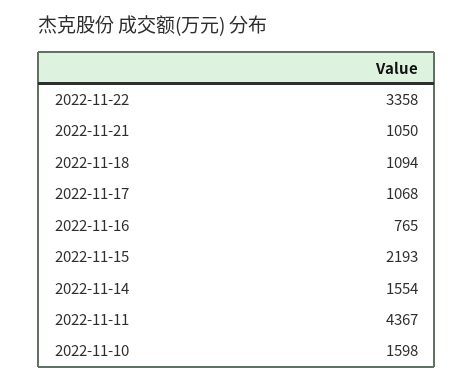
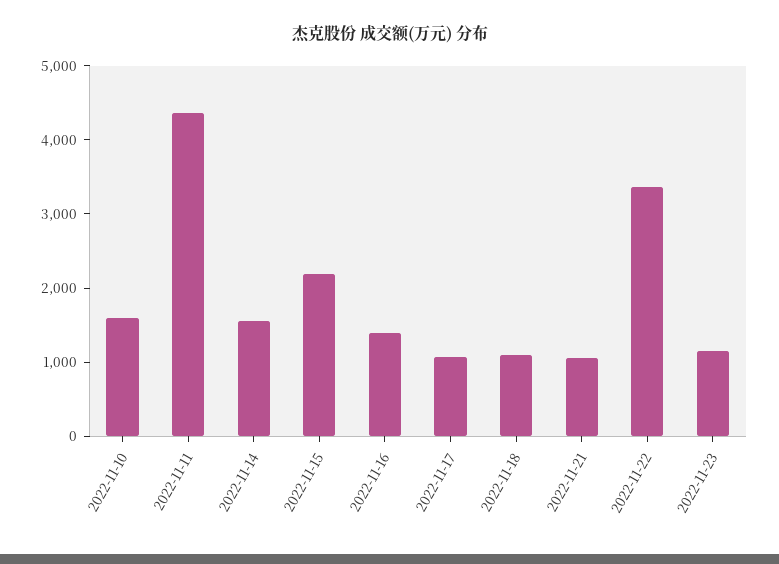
2022-11-16: 765 -> 1400
2022-11-23: none -> 1200

